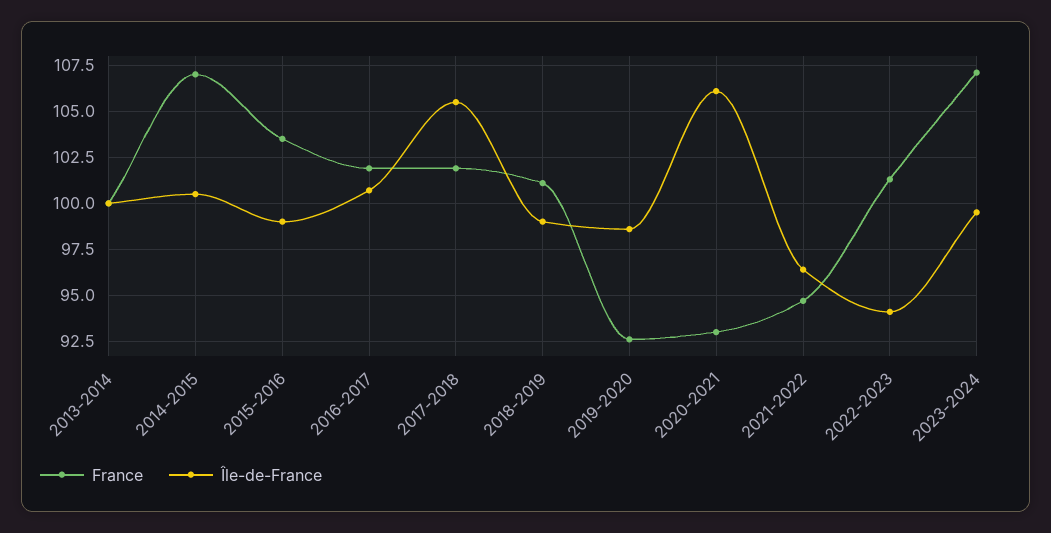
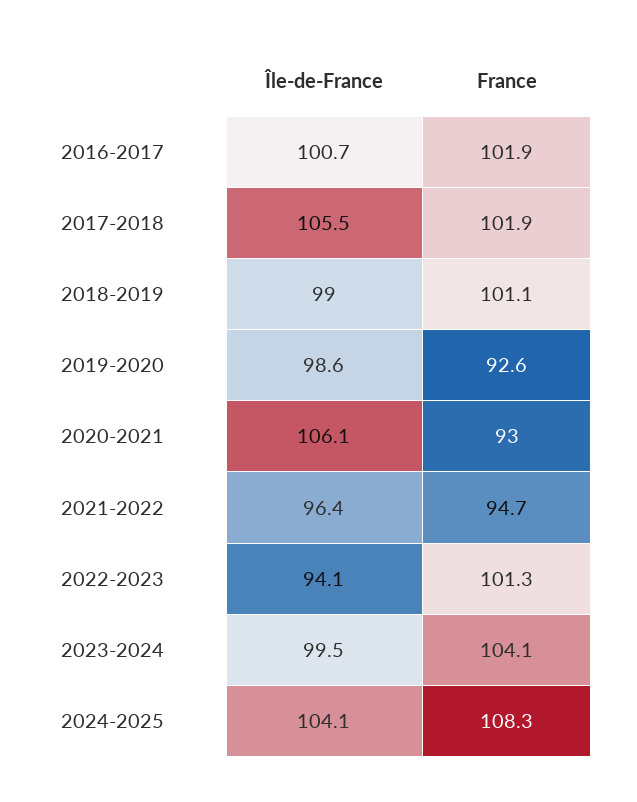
France, 2013-2014: 100 -> none
Île-de-France, 2013-2014: 100 -> none
France, 2014-2015: 107 -> none
Île-de-France, 2014-2015: 100.5 -> none
France, 2015-2016: 103.5 -> none
Île-de-France, 2015-2016: 99 -> none
France, 2023-2024: 107 -> 104.1
Île-de-France, 2024-2025: none -> 104.1
France, 2024-2025: none -> 108.3

